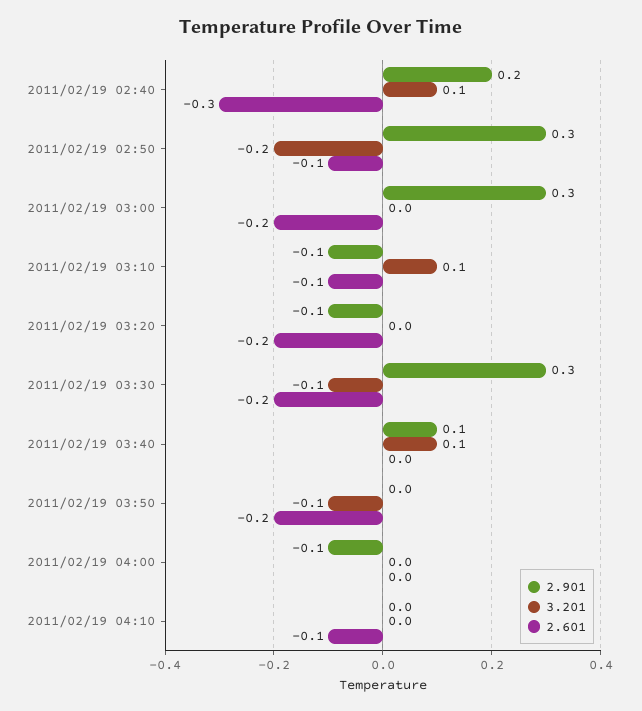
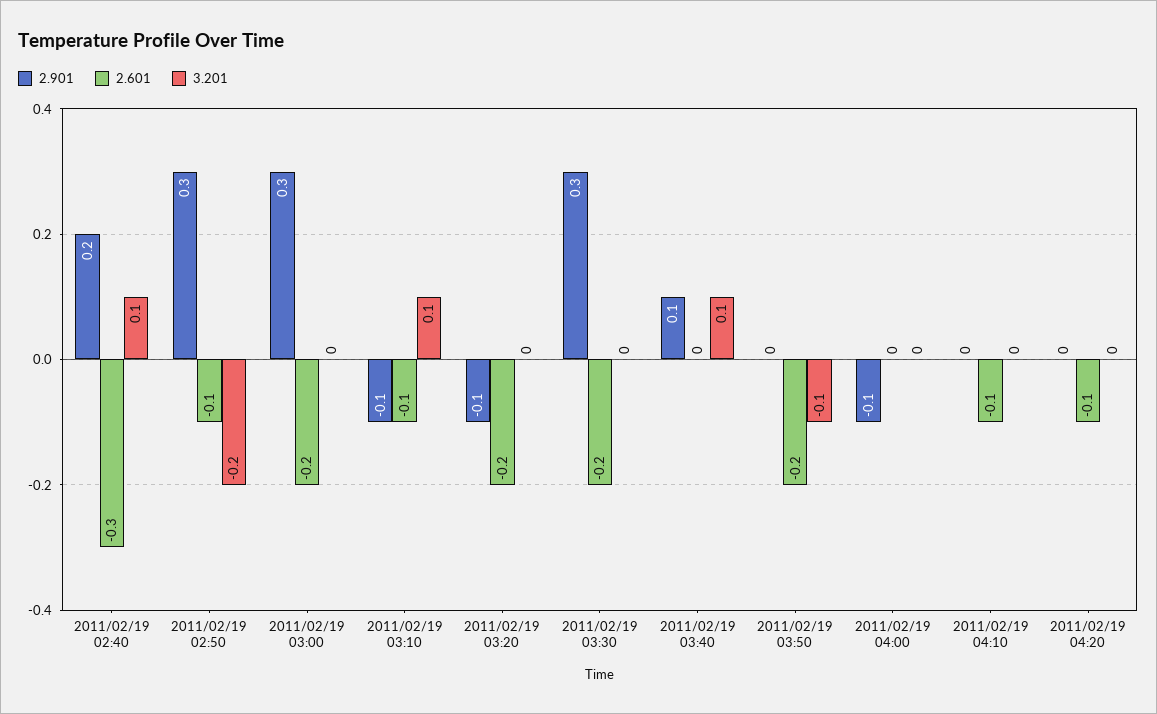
3.201, 2011/02/19 03:30: -0.1 -> 0
2.901, 2011/02/19 04:20: none -> 0
2.601, 2011/02/19 04:20: none -> -0.1
3.201, 2011/02/19 04:20: none -> 0

